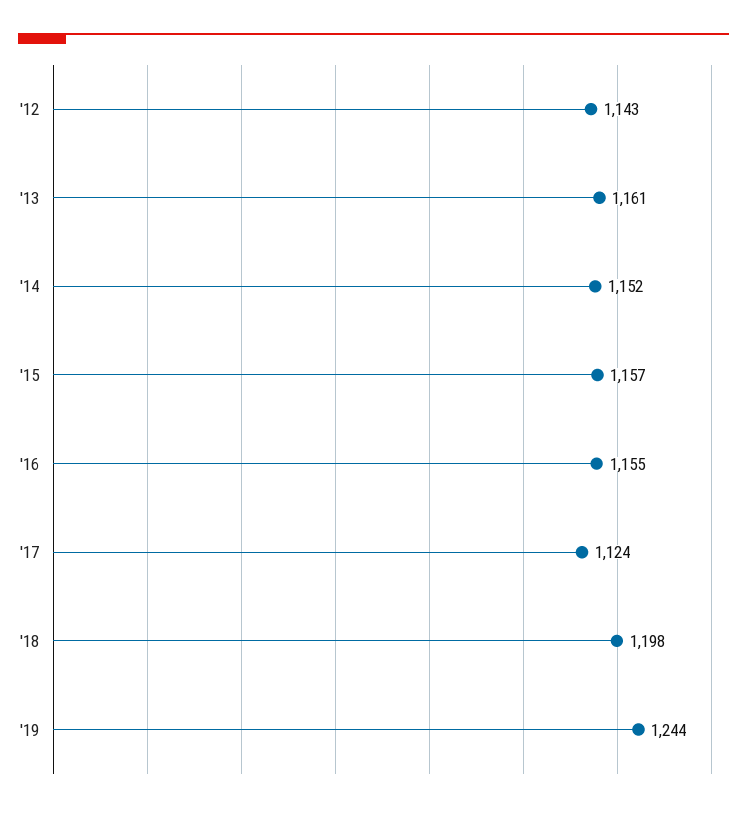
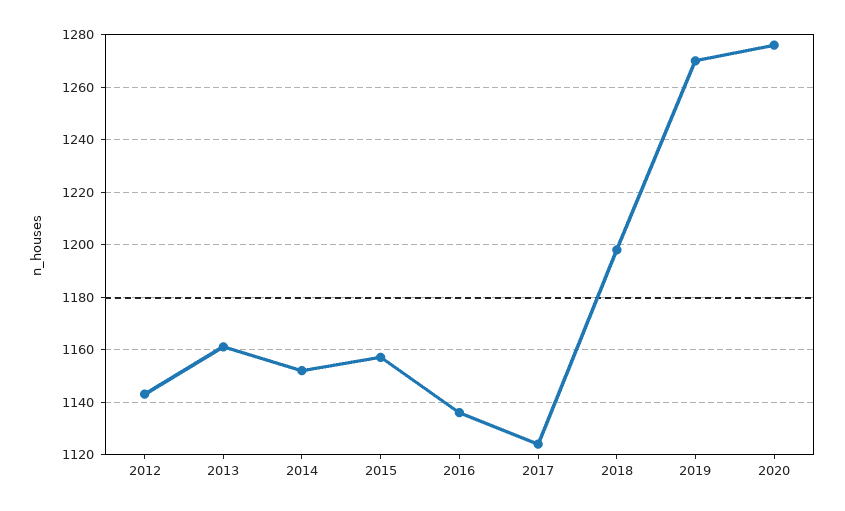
'16: 1155 -> 1135
'19: 1244 -> 1270
2020: none -> 1275

